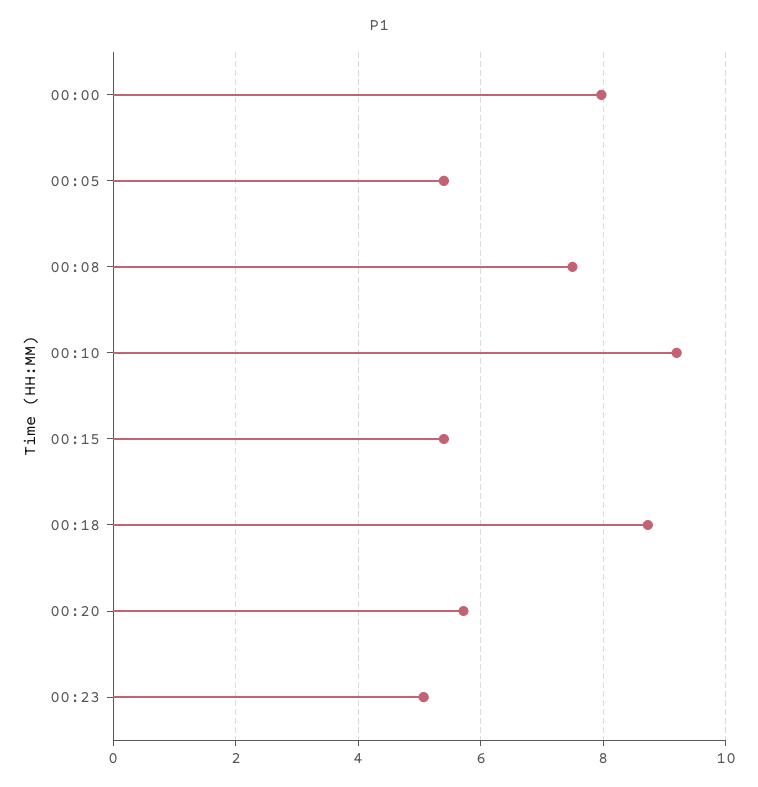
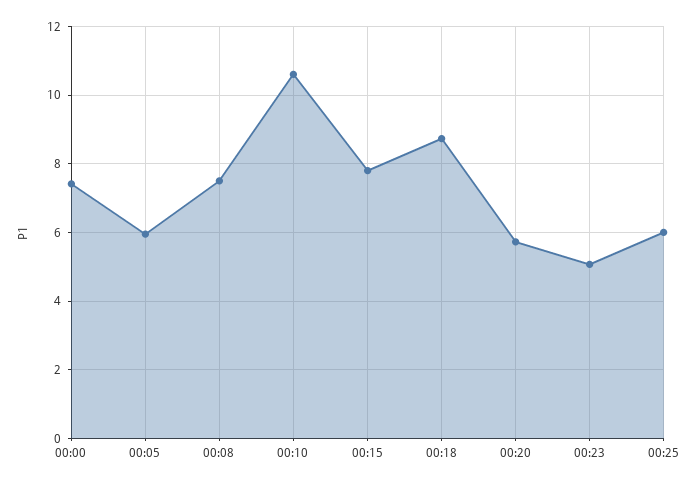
00:00: 8 -> 7.4
00:05: 5.4 -> 6
00:10: 9.2 -> 10.6
00:15: 5.4 -> 7.8
00:25: none -> 6

